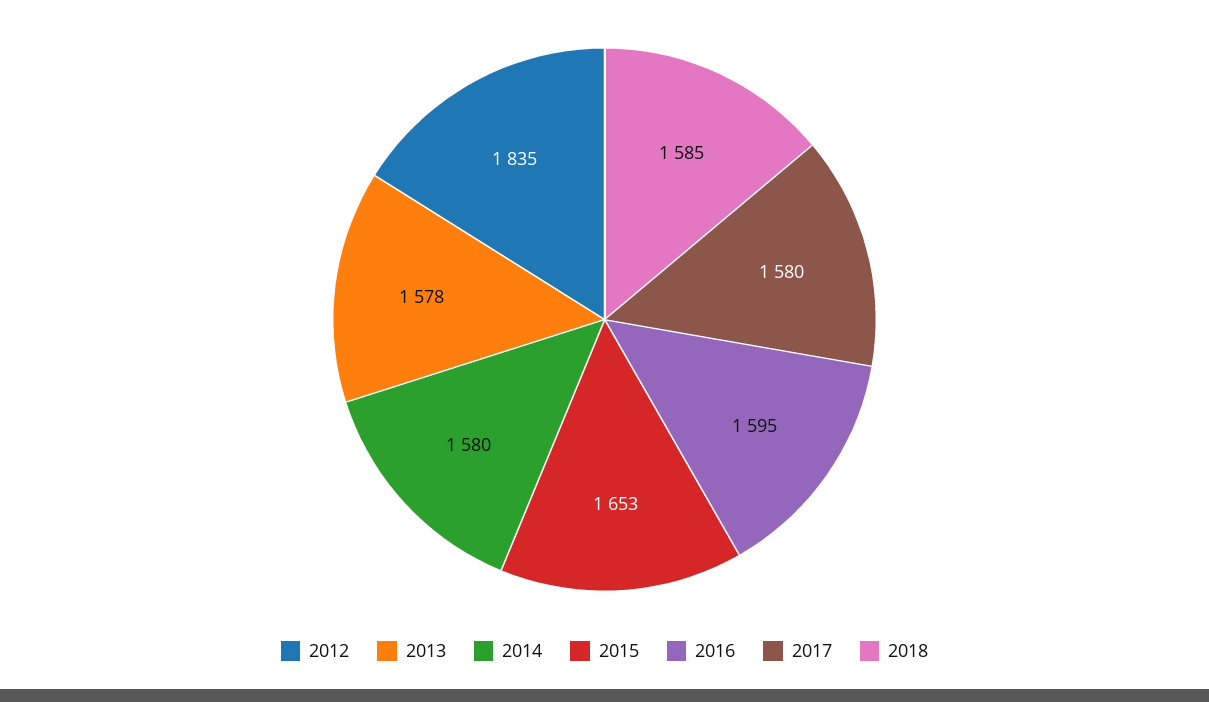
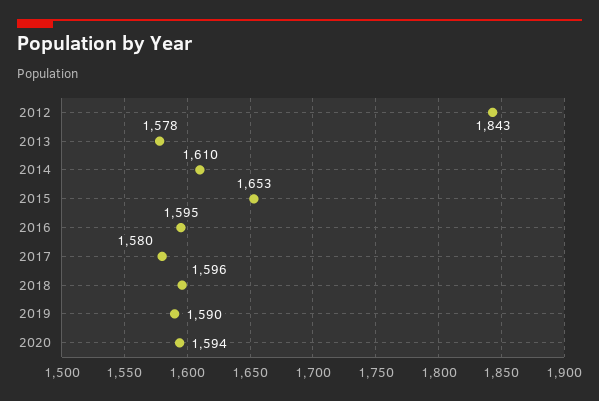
2012: 1835 -> 1843
2014: 1580 -> 1610
2018: 1585 -> 1596
2019: none -> 1590
2020: none -> 1594

